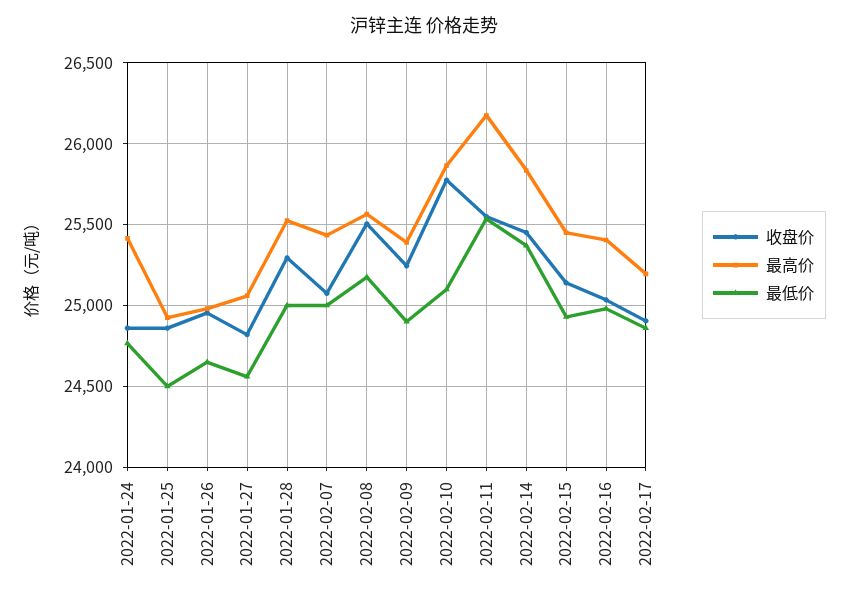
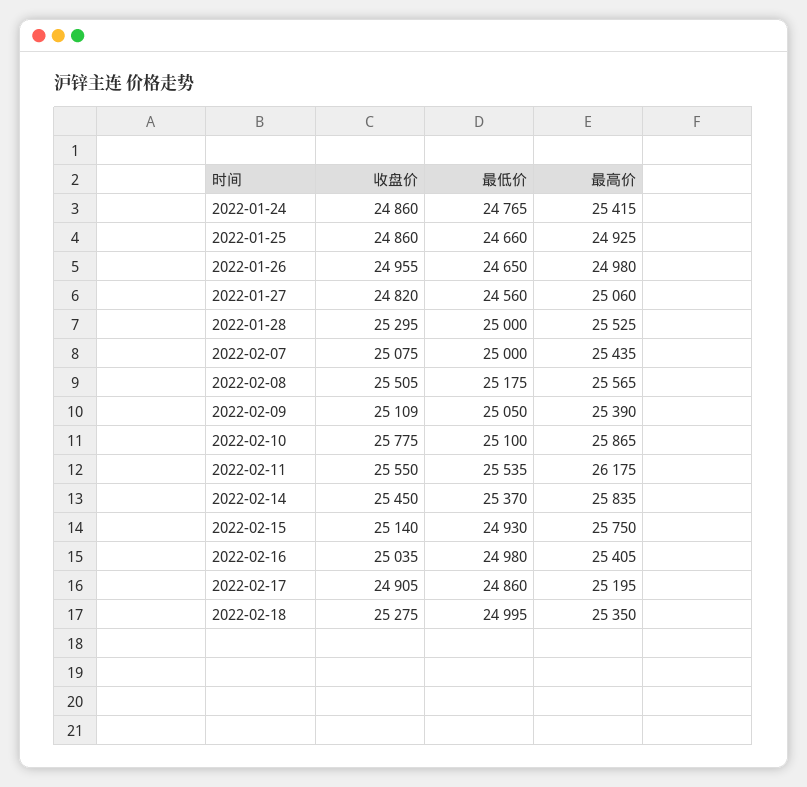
最低价, 2022-01-25: 24500 -> 24660
收盘价, 2022-02-09: 25250 -> 25109
最低价, 2022-02-09: 24900 -> 25050
最高价, 2022-02-15: 25450 -> 25750
收盘价, 2022-02-18: none -> 25275
最低价, 2022-02-18: none -> 24995
最高价, 2022-02-18: none -> 25350

